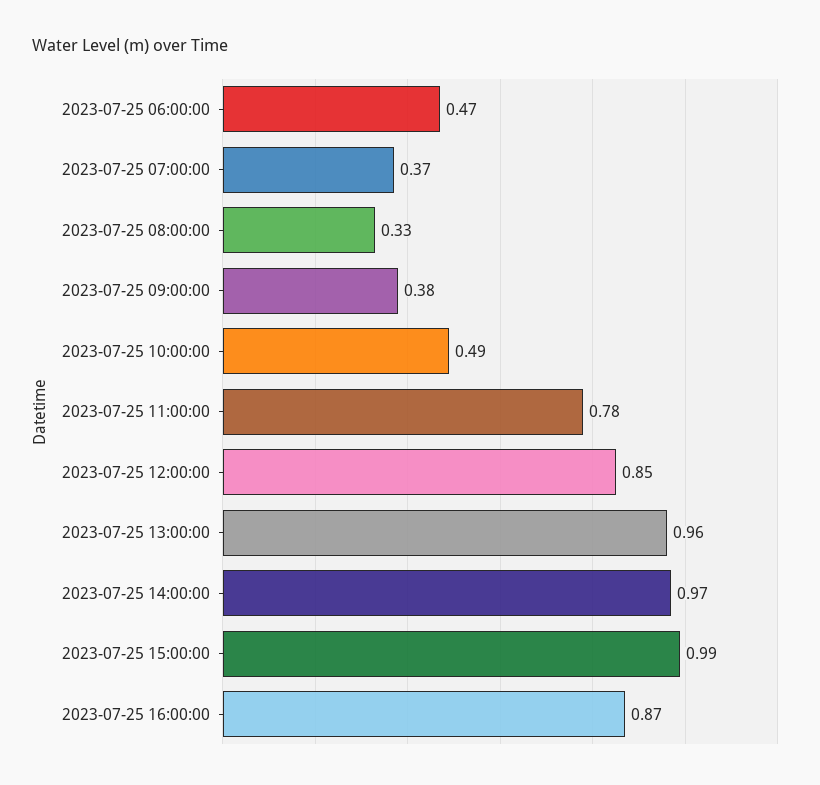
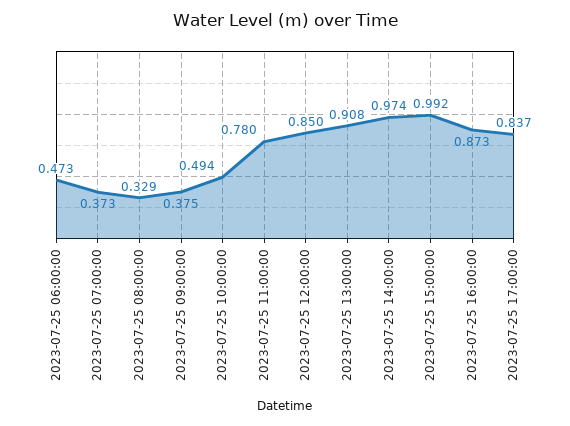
2023-07-25 13:00:00: 0.96 -> 0.908
2023-07-25 17:00:00: none -> 0.837

